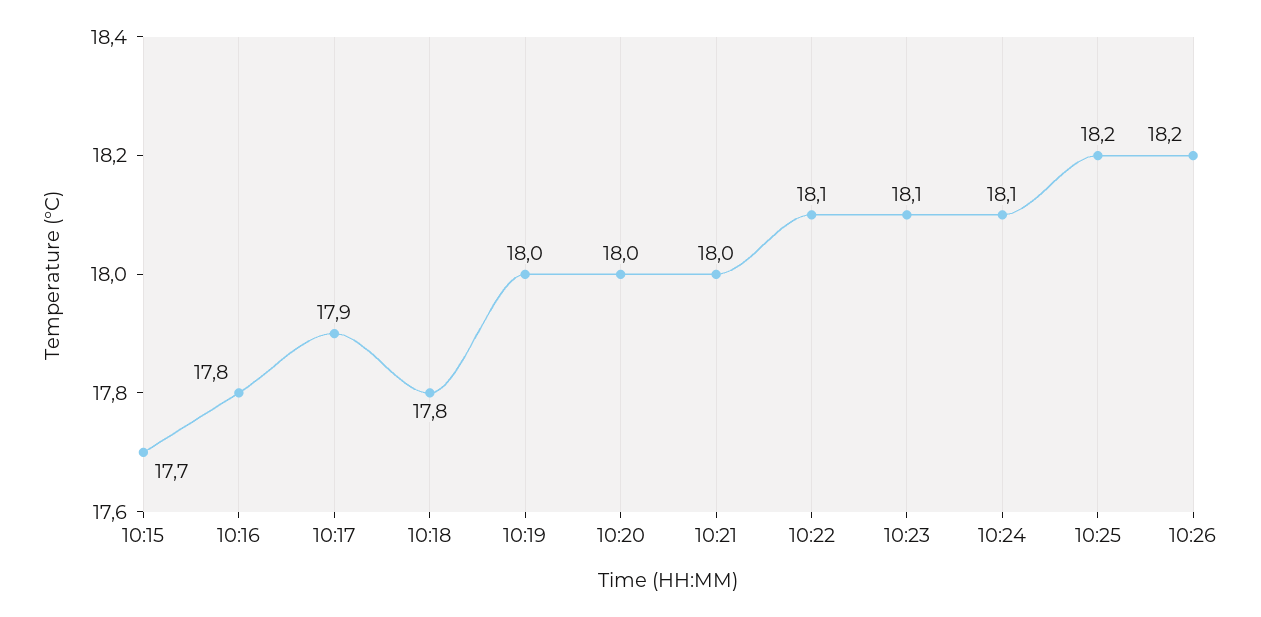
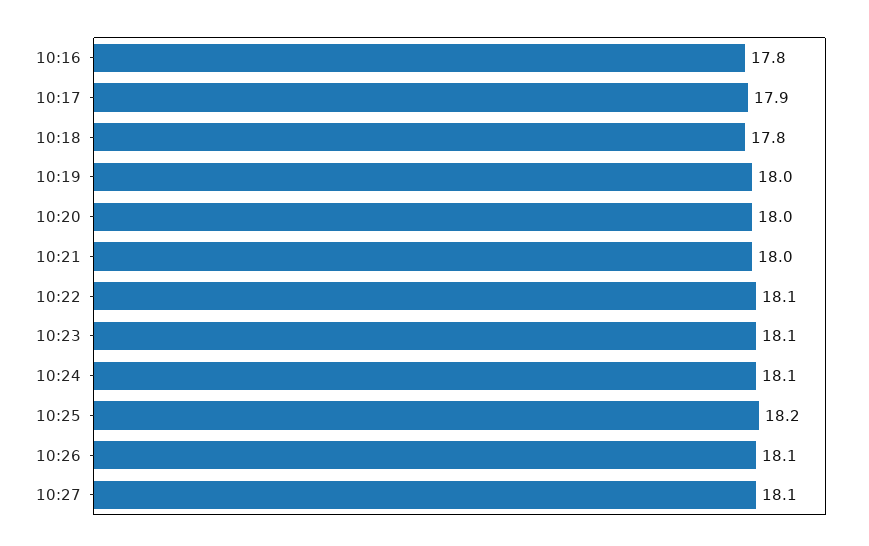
10:15: 17.7 -> none
10:26: 18.2 -> 18.1
10:27: none -> 18.1

